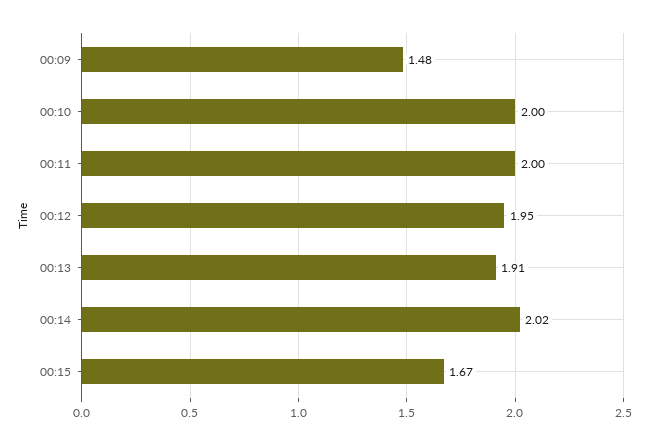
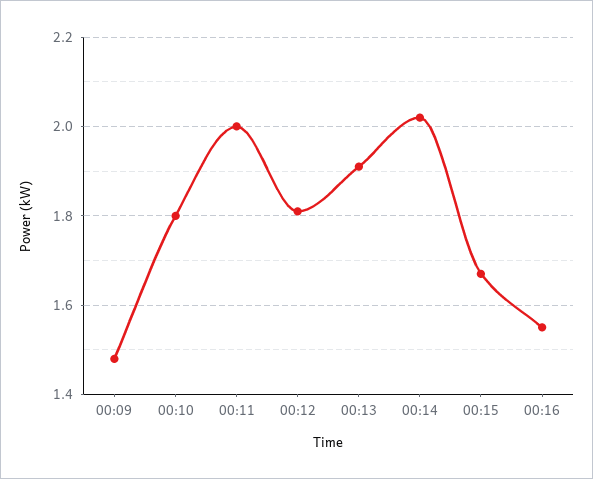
00:10: 2 -> 1.8
00:12: 1.95 -> 1.8
00:16: none -> 1.55

